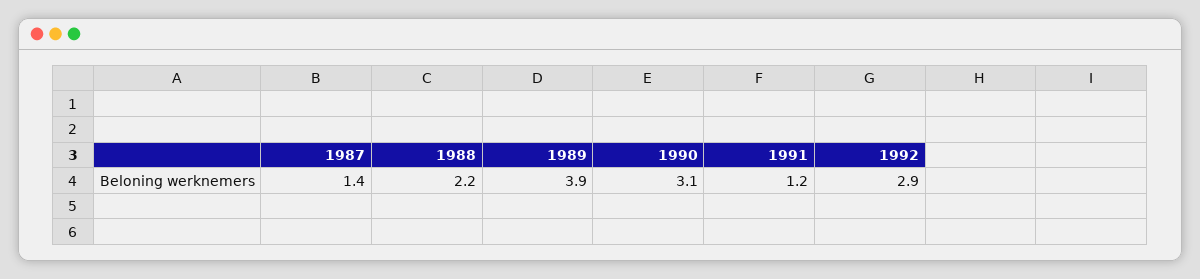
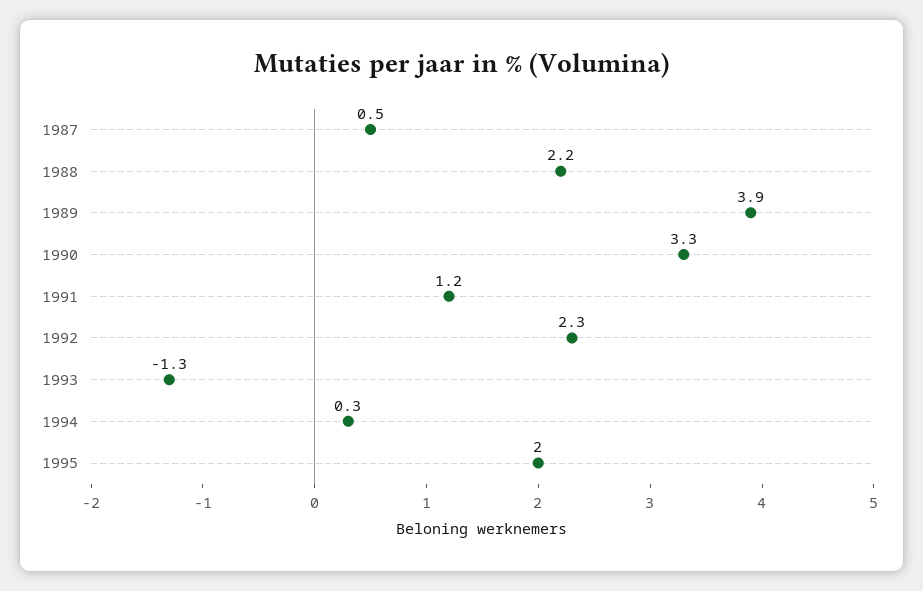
1987: 1.4 -> 0.5
1990: 3.1 -> 3.3
1992: 2.9 -> 2.3
1993: none -> -1.3
1994: none -> 0.3
1995: none -> 2

